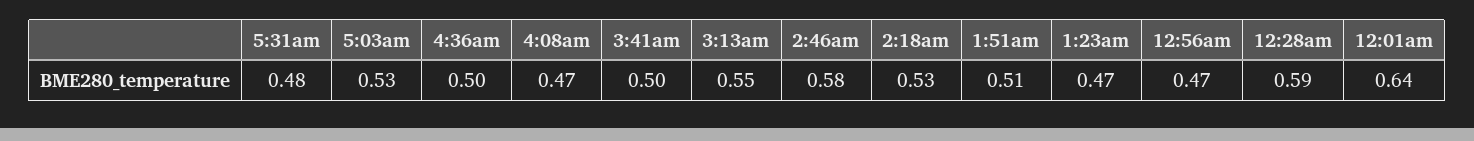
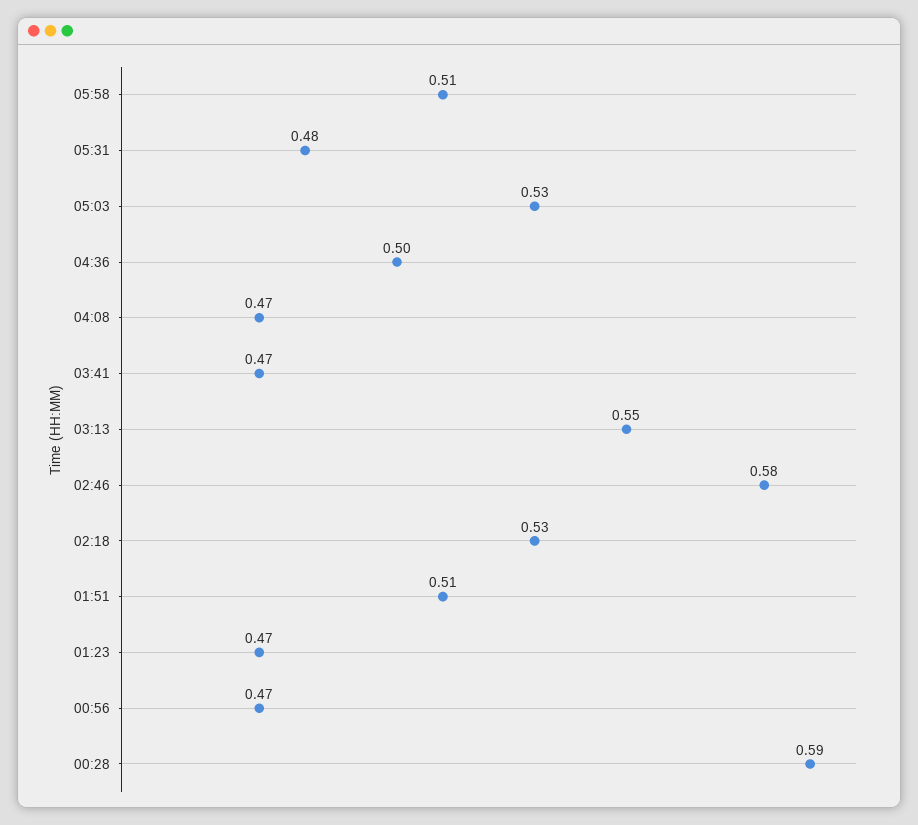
3:41am: 0.5 -> 0.47
12:01am: 0.64 -> none
05:58: none -> 0.51

